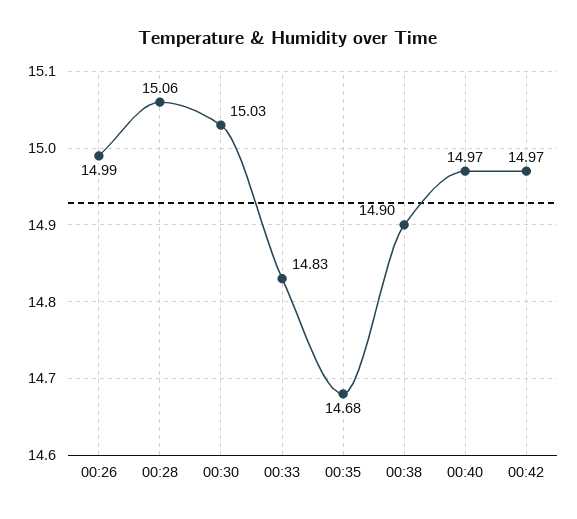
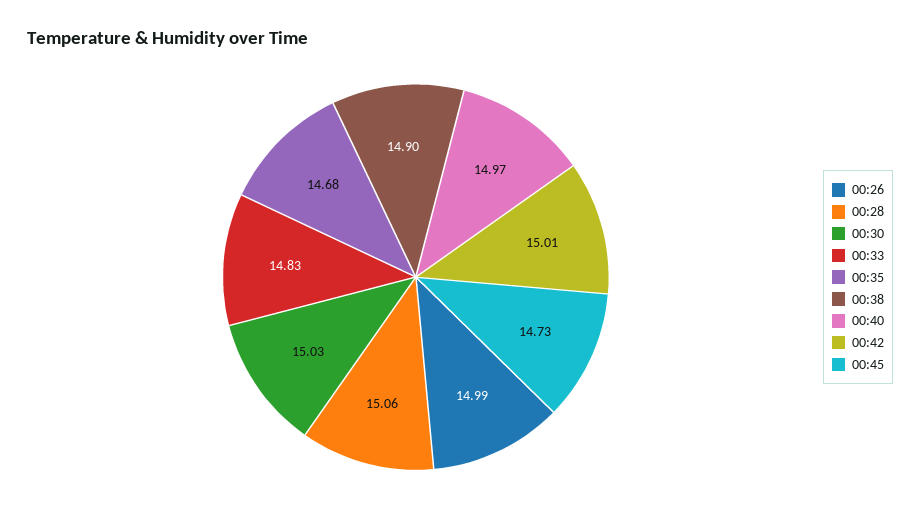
00:42: 14.97 -> 15.01
00:45: none -> 14.73

